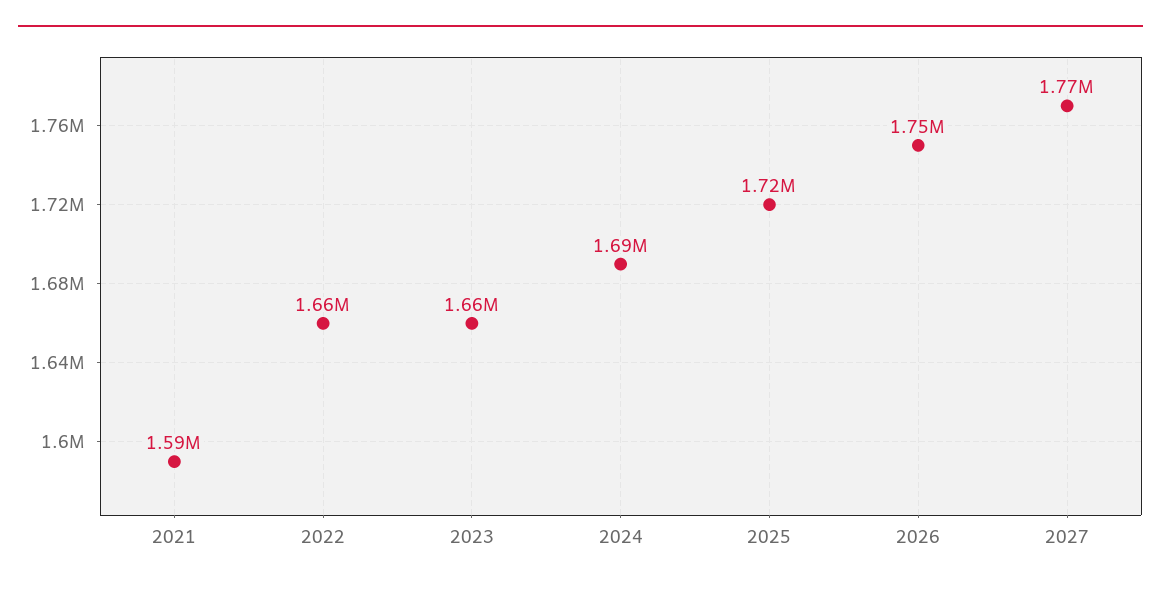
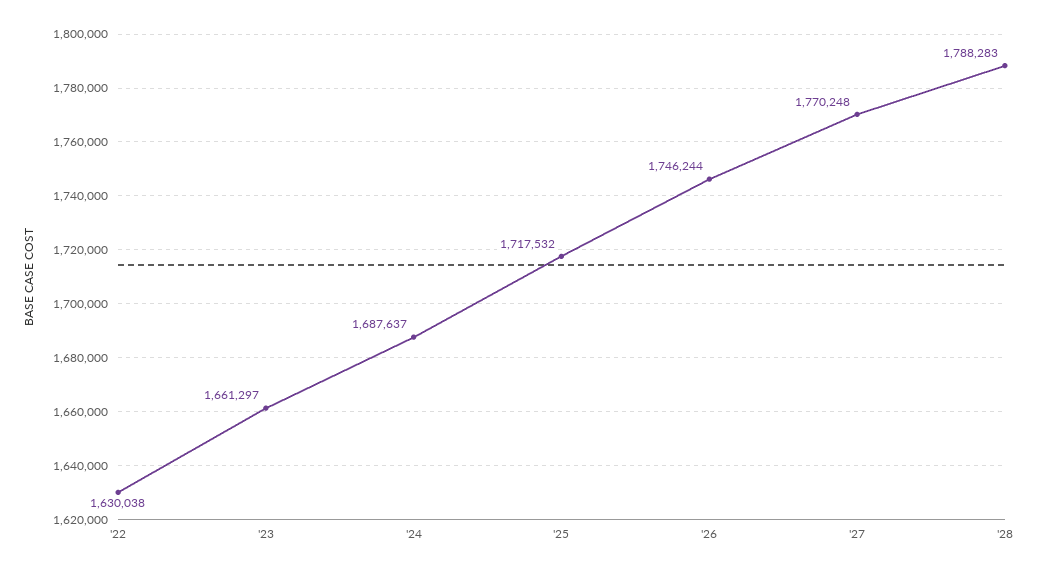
2021: 1590000 -> none
2022: 1660000 -> 1630038
'28: none -> 1788283

